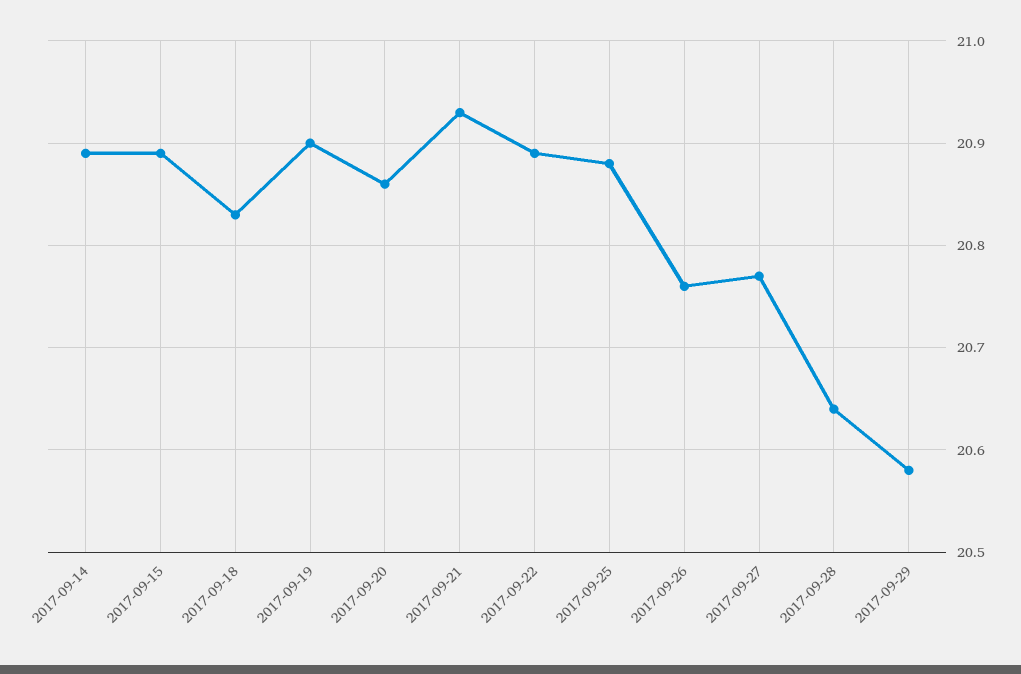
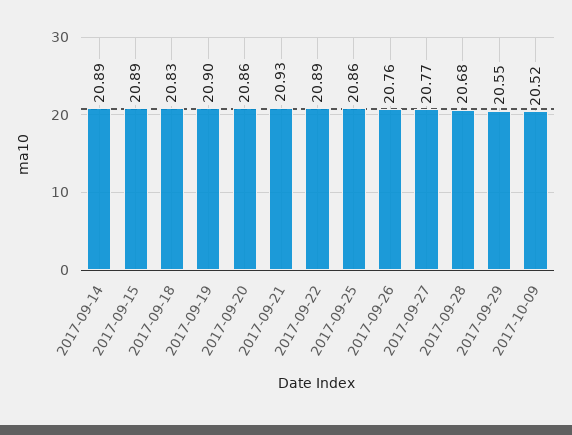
2017-09-25: 20.88 -> 20.86
2017-09-28: 20.64 -> 20.68
2017-09-29: 20.58 -> 20.55
2017-10-09: none -> 20.52

